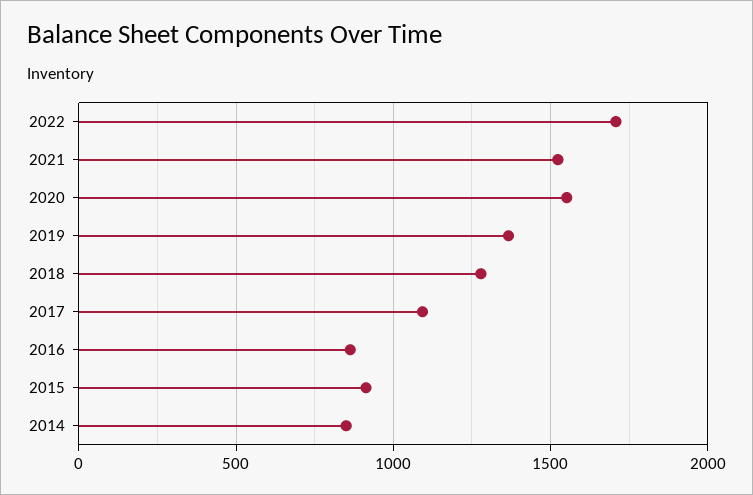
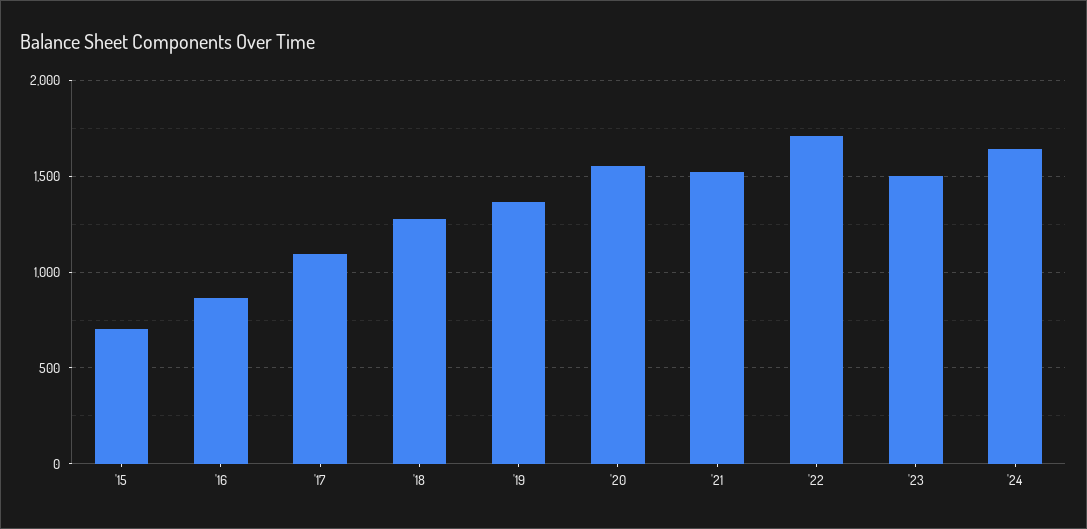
2015: 900 -> 700
2014: 850 -> none
'23: none -> 1500
'24: none -> 1650

